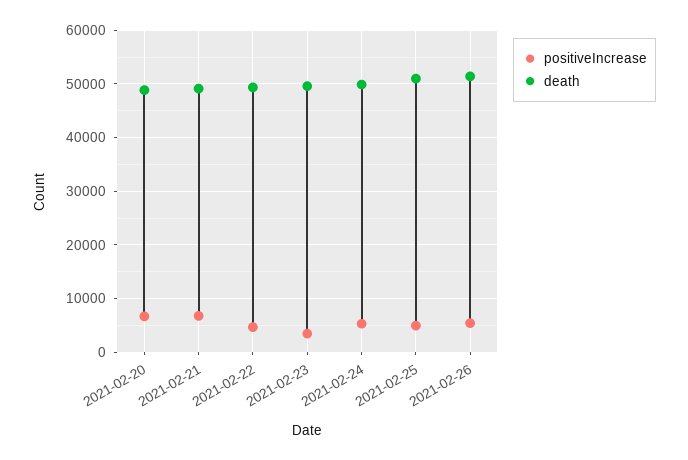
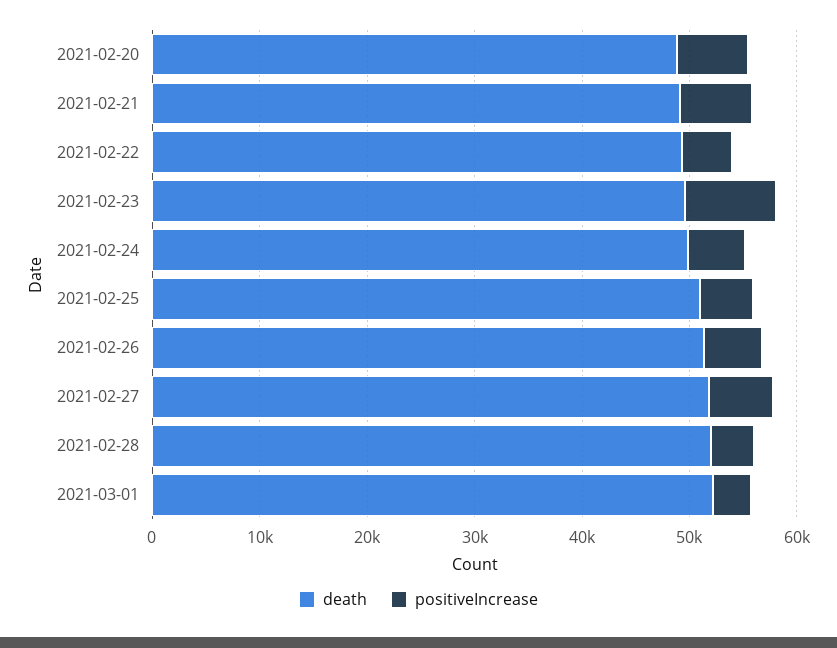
positiveIncrease, 2021-02-23: 4000 -> 8000
death, 2021-02-27: none -> 52000
positiveIncrease, 2021-02-27: none -> 6000
death, 2021-02-28: none -> 52000
positiveIncrease, 2021-02-28: none -> 4000
death, 2021-03-01: none -> 52000
positiveIncrease, 2021-03-01: none -> 4000

